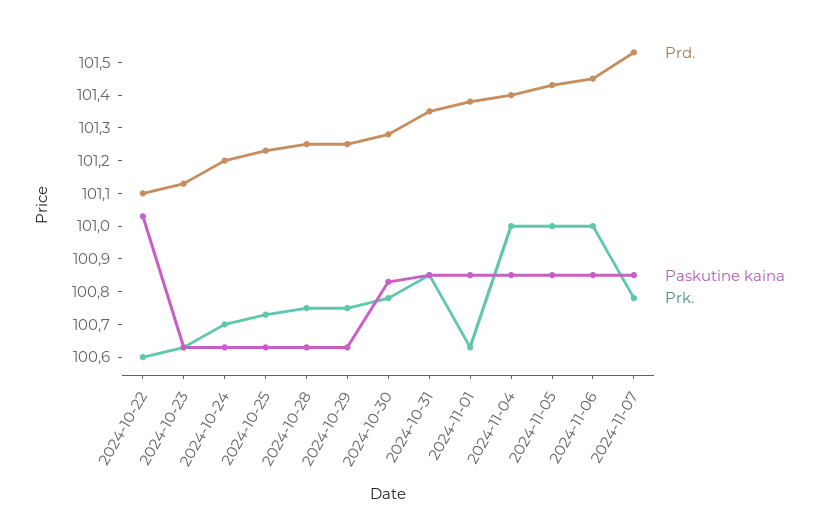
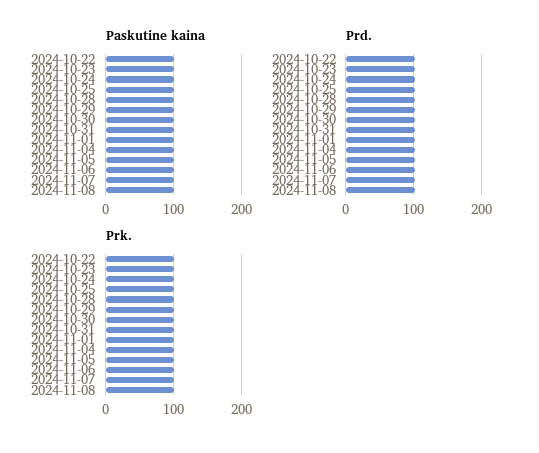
Paskutine kaina, 2024-11-08: none -> 100
Prd., 2024-11-08: none -> 100
Prk., 2024-11-08: none -> 100

